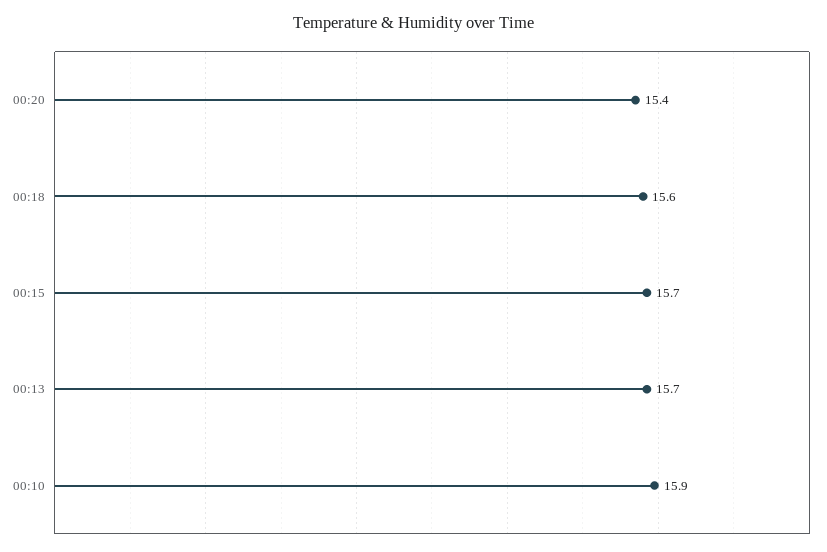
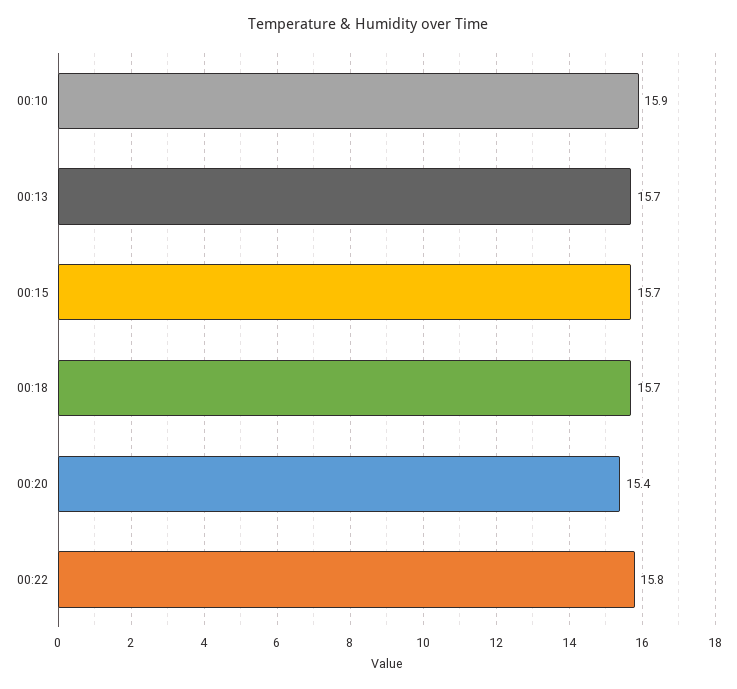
00:18: 15.6 -> 15.7
00:22: none -> 15.8

